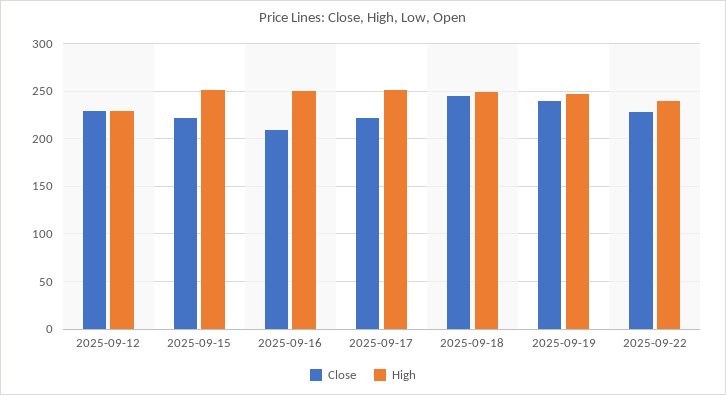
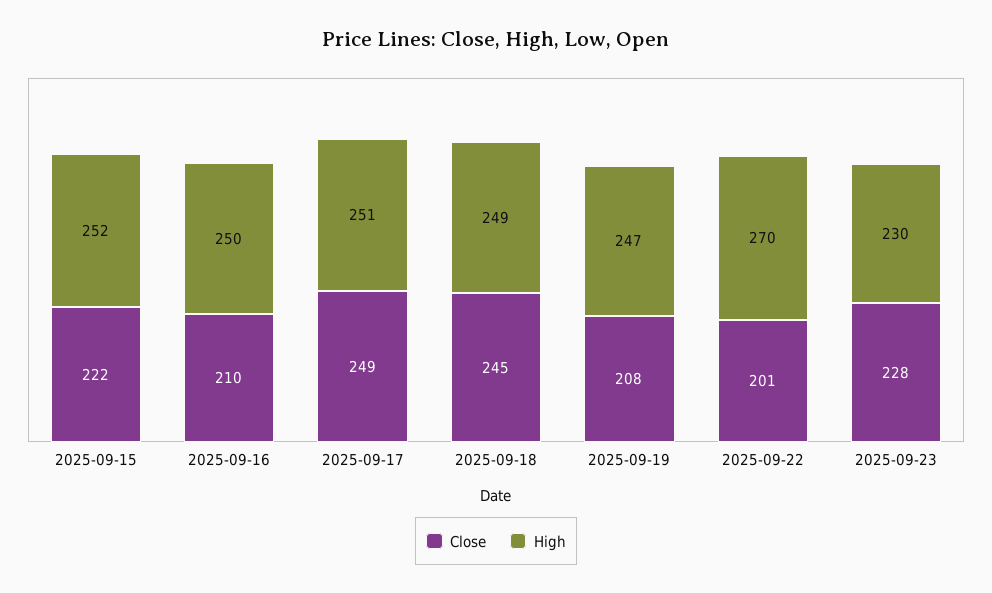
Close, 2025-09-12: 230 -> none
High, 2025-09-12: 230 -> none
Close, 2025-09-17: 220 -> 249
Close, 2025-09-19: 240 -> 208
Close, 2025-09-22: 230 -> 201
High, 2025-09-22: 240 -> 270
Close, 2025-09-23: none -> 228
High, 2025-09-23: none -> 230

